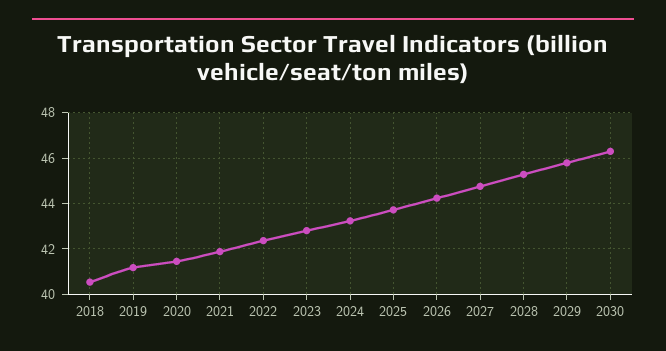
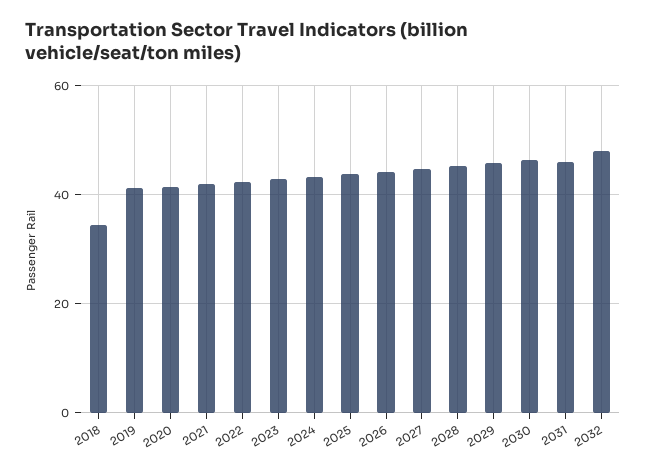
2018: 40.5 -> 34
2031: none -> 46
2032: none -> 48

